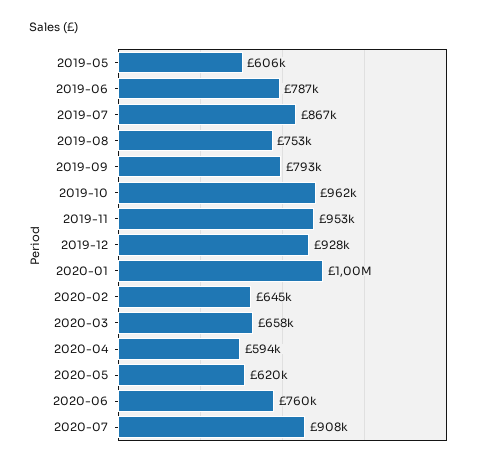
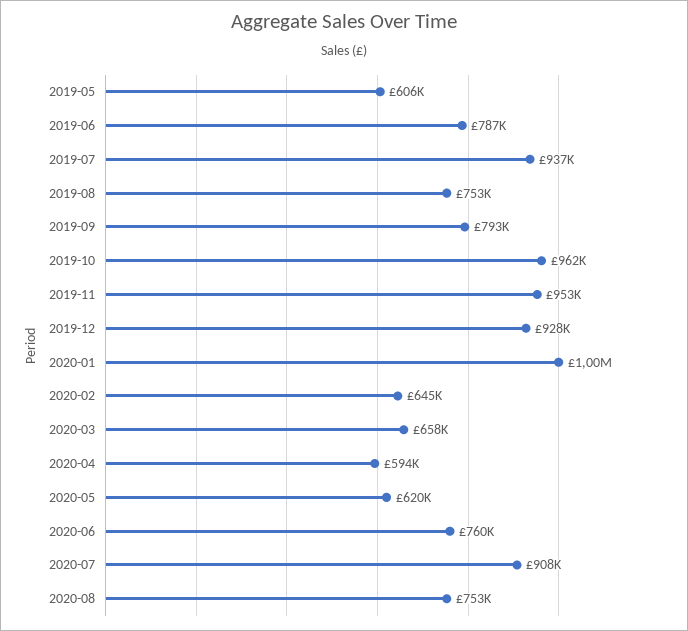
2019-07: 867000 -> 937000
2020-08: none -> 753000

